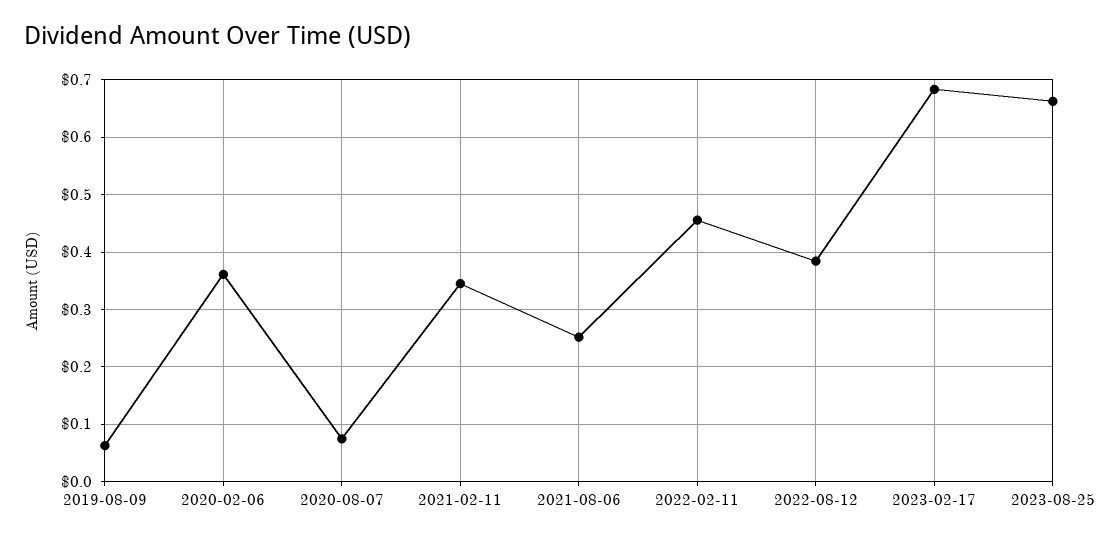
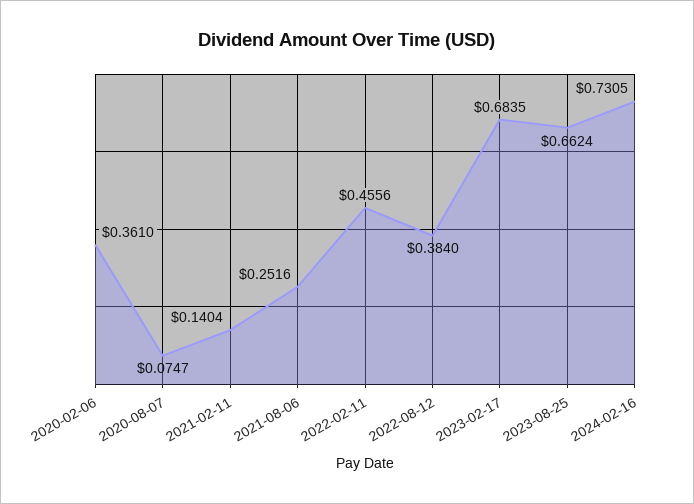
2019-08-09: 0.06 -> none
2021-02-11: 0.34 -> 0.1404
2024-02-16: none -> 0.7305

